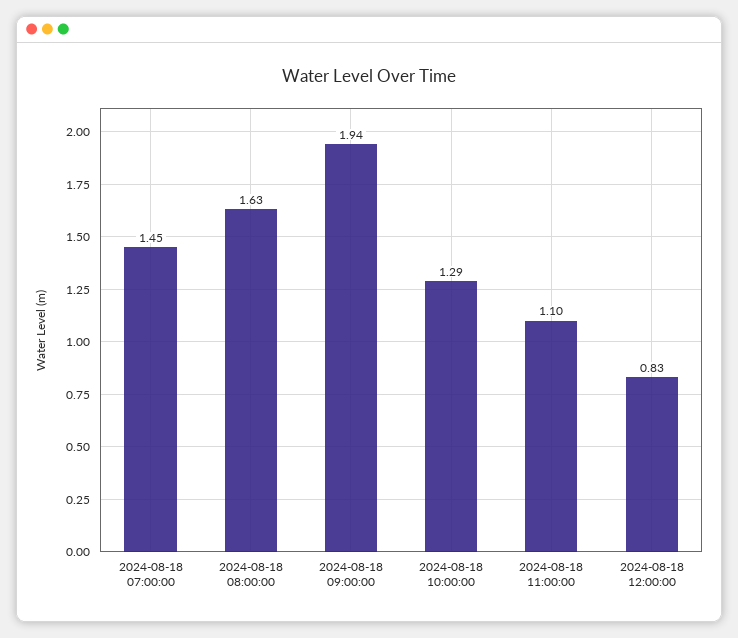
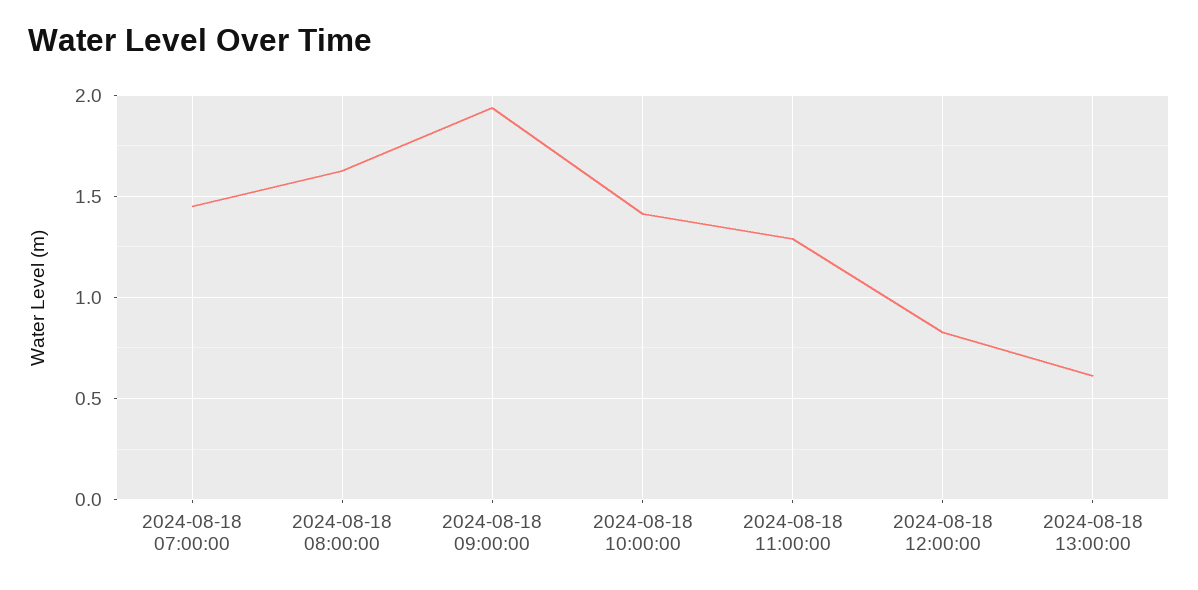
2024-08-18 10:00:00: 1.29 -> 1.4
2024-08-18 11:00:00: 1.1 -> 1.3
2024-08-18 13:00:00: none -> 0.6

